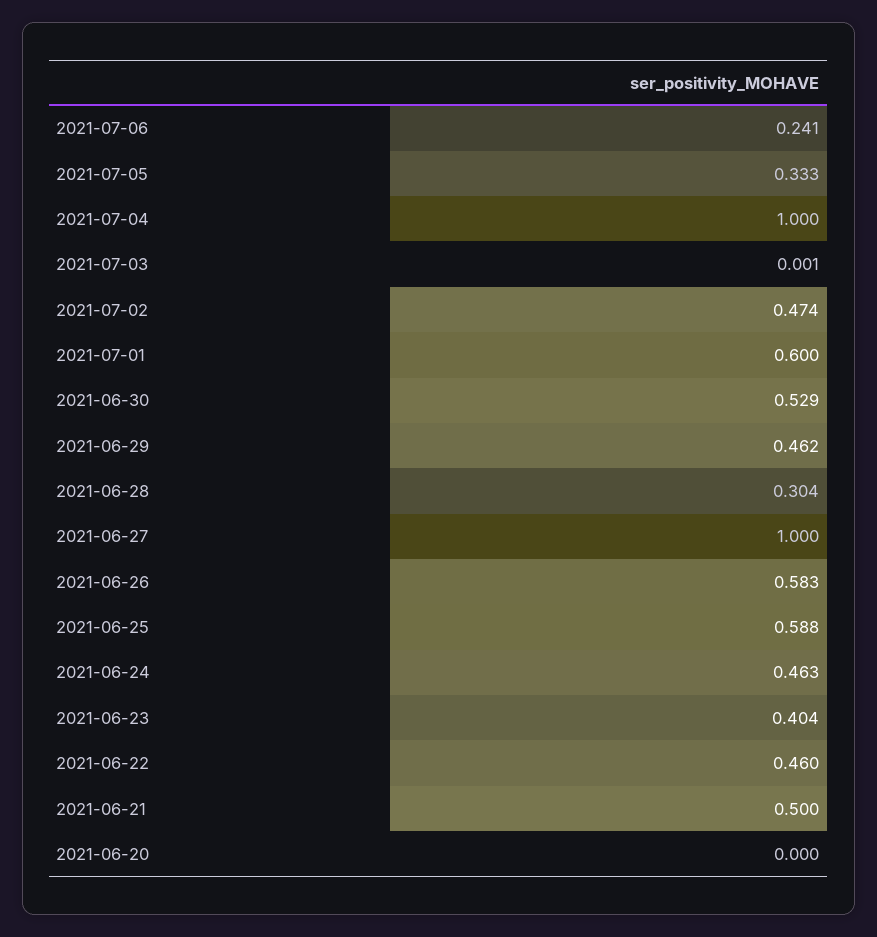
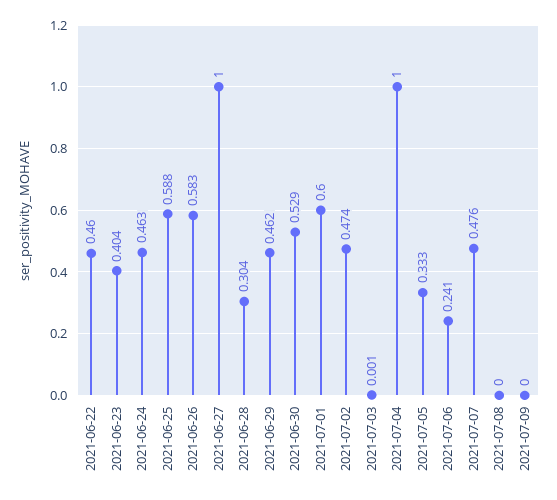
2021-06-21: 0.5 -> none
2021-06-20: 0 -> none
2021-07-07: none -> 0.476
2021-07-08: none -> 0
2021-07-09: none -> 0

